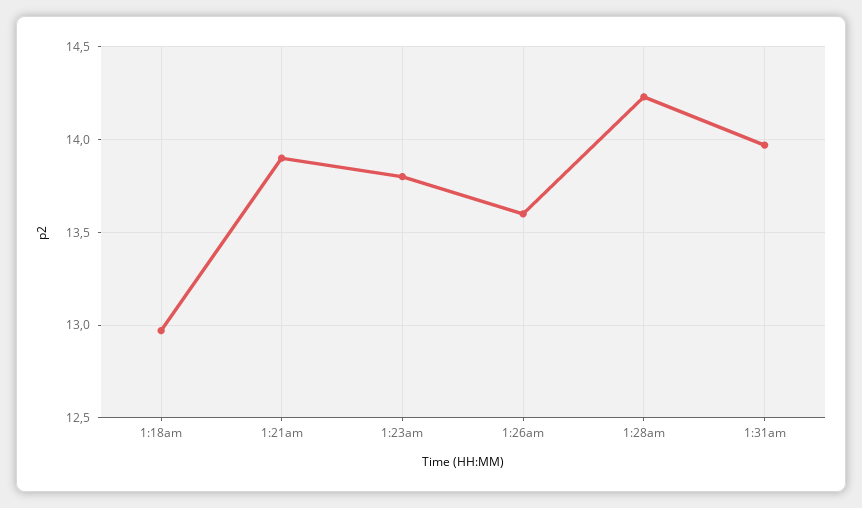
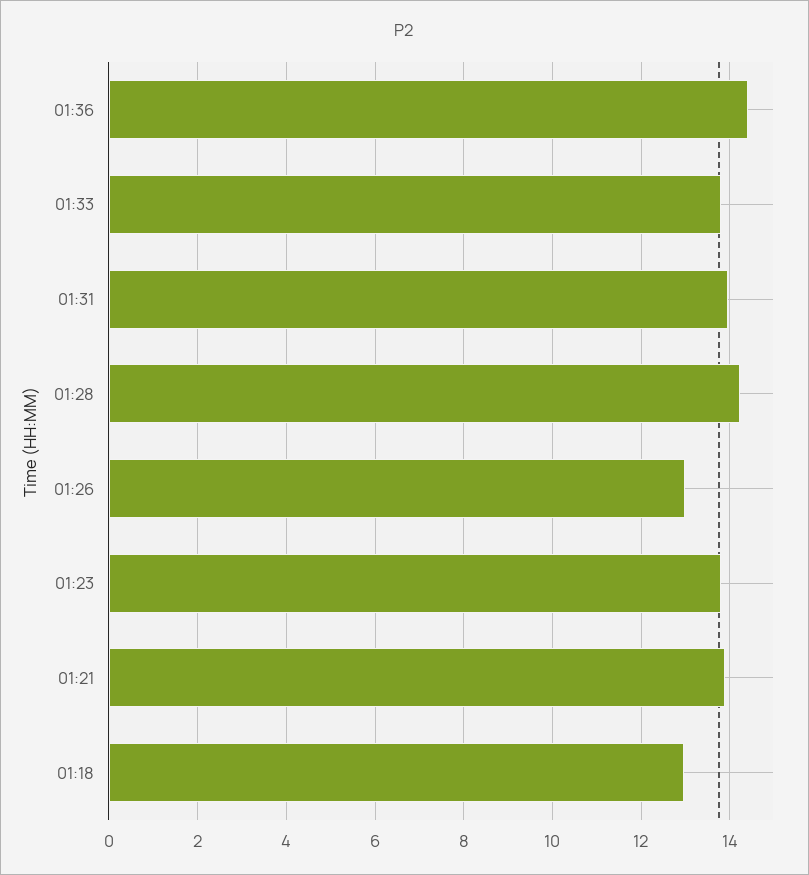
1:26am: 13.6 -> 13
01:36: none -> 14.4
01:33: none -> 13.8

